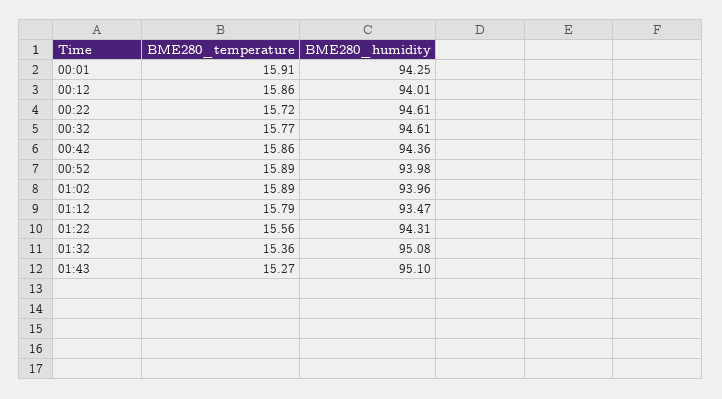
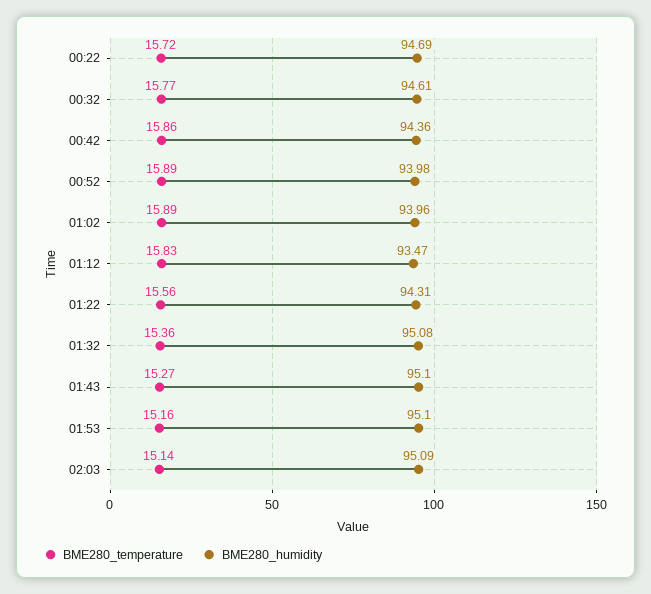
BME280_temperature, 00:01: 15.91 -> none
BME280_humidity, 00:01: 94.25 -> none
BME280_temperature, 00:12: 15.86 -> none
BME280_humidity, 00:12: 94.01 -> none
BME280_humidity, 00:22: 94.61 -> 94.69
BME280_temperature, 01:12: 15.79 -> 15.83
BME280_temperature, 01:53: none -> 15.16
BME280_humidity, 01:53: none -> 95.1
BME280_temperature, 02:03: none -> 15.14
BME280_humidity, 02:03: none -> 95.09

